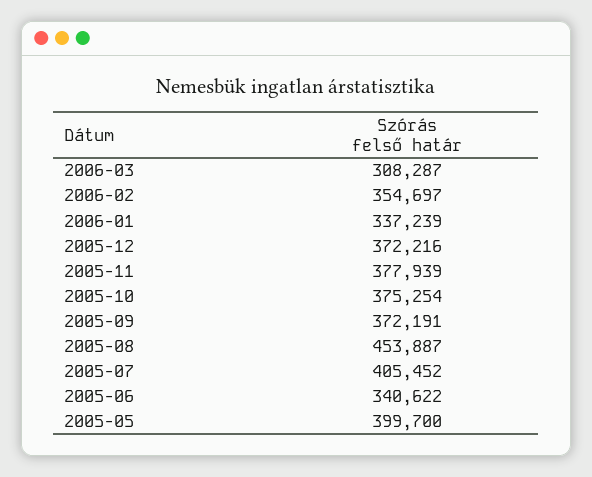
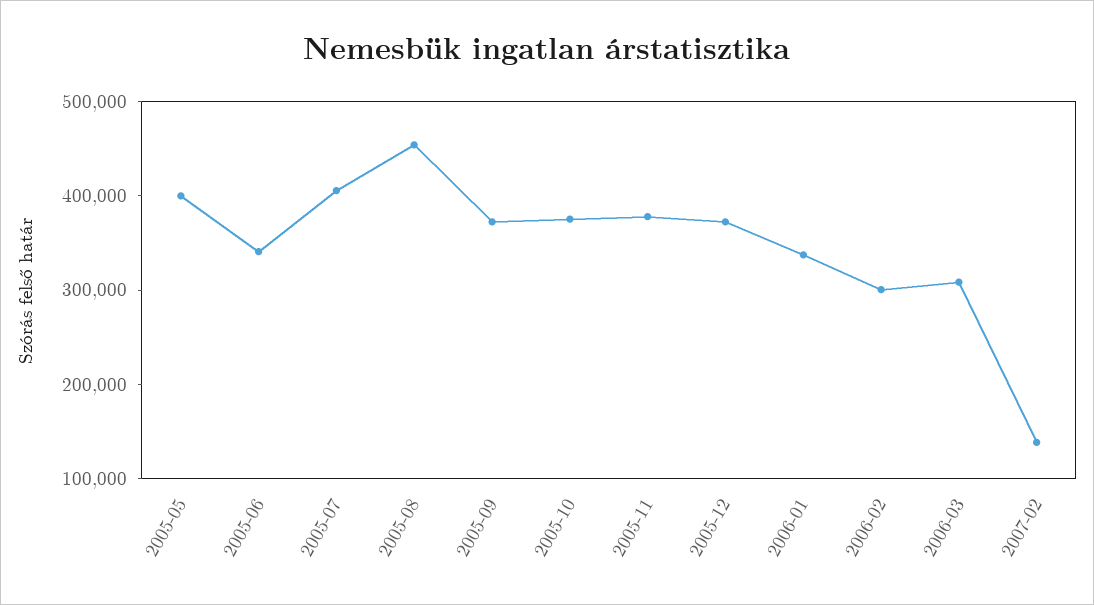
2006-02: 354697 -> 300000
2007-02: none -> 140000

